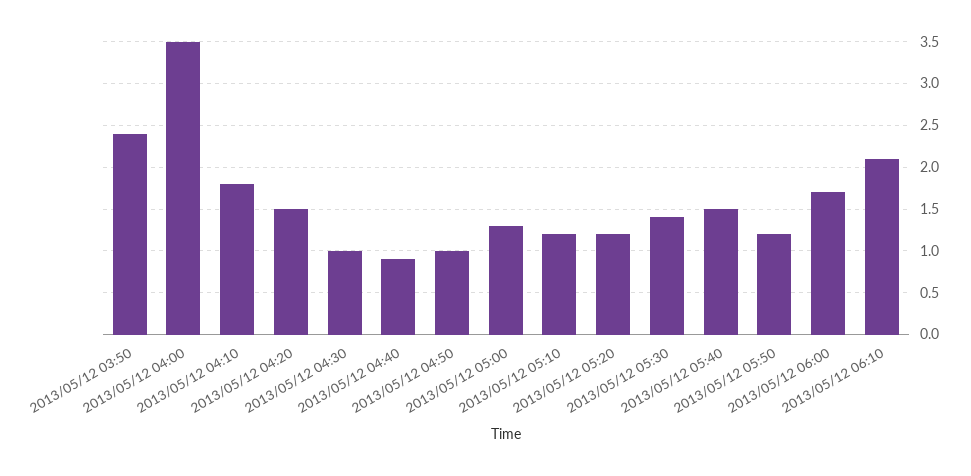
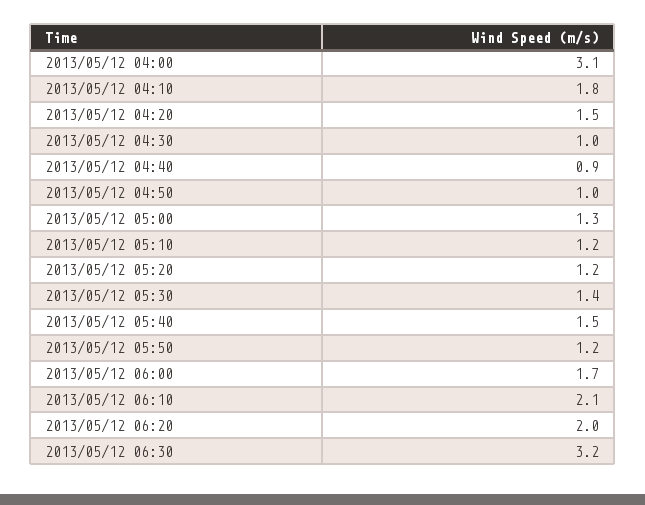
2013/05/12 03:50: 2.4 -> none
2013/05/12 04:00: 3.5 -> 3.1
2013/05/12 06:20: none -> 2
2013/05/12 06:30: none -> 3.2

